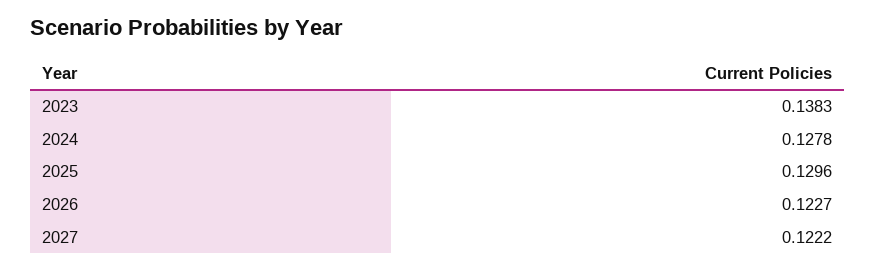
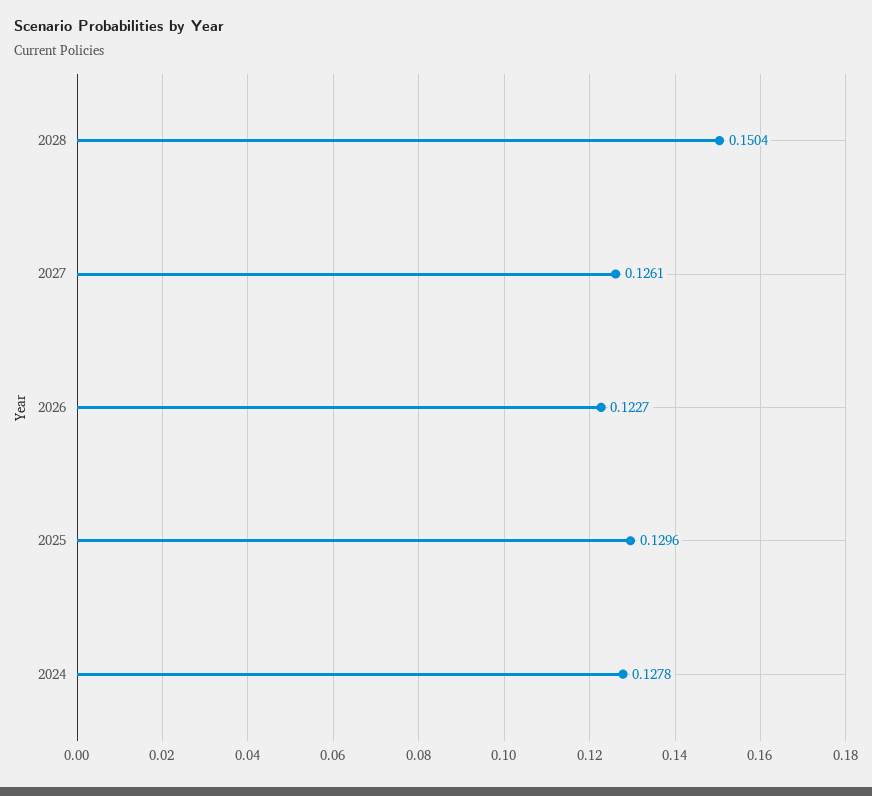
2023: 0.1383 -> none
2027: 0.1222 -> 0.1261
2028: none -> 0.1504

